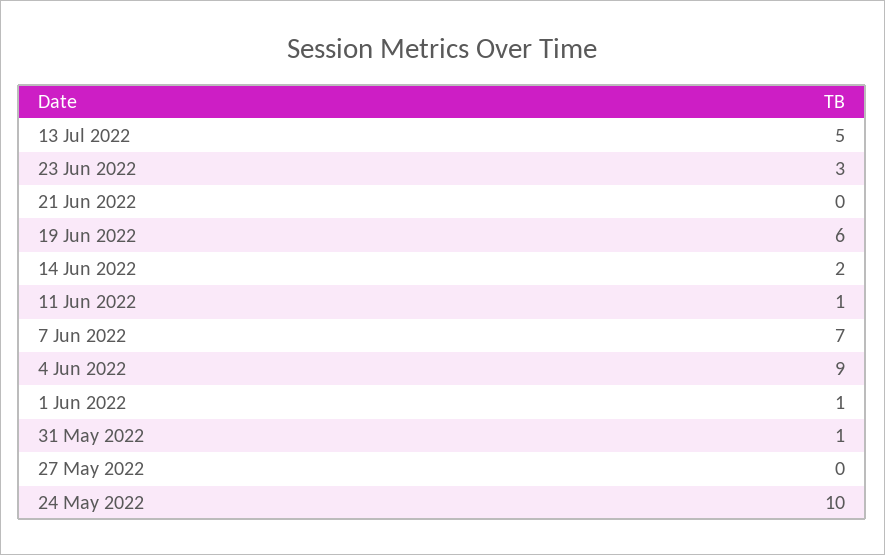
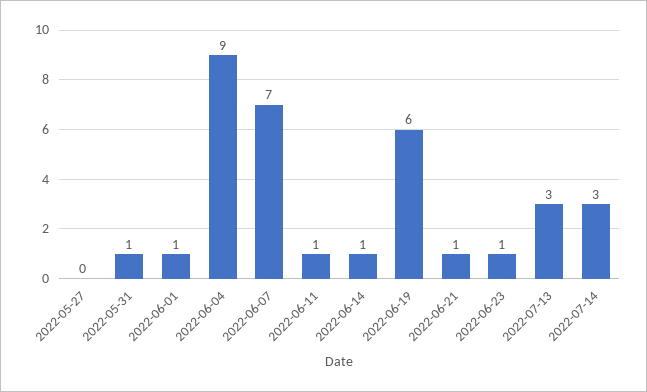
13 Jul 2022: 5 -> 3
23 Jun 2022: 3 -> 1
21 Jun 2022: 0 -> 1
14 Jun 2022: 2 -> 1
24 May 2022: 10 -> none
2022-07-14: none -> 3

